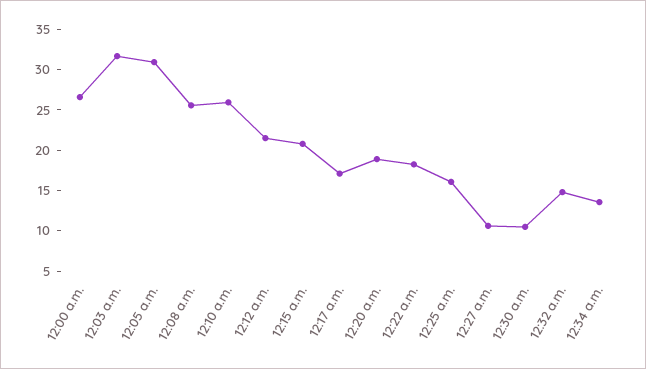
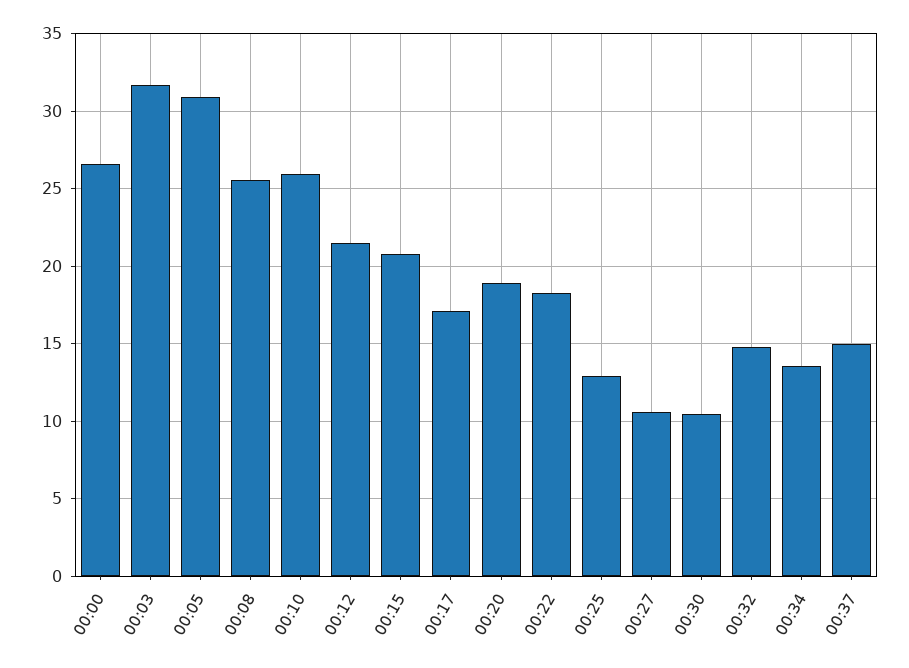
12:25 a.m.: 16 -> 13
00:37: none -> 15

